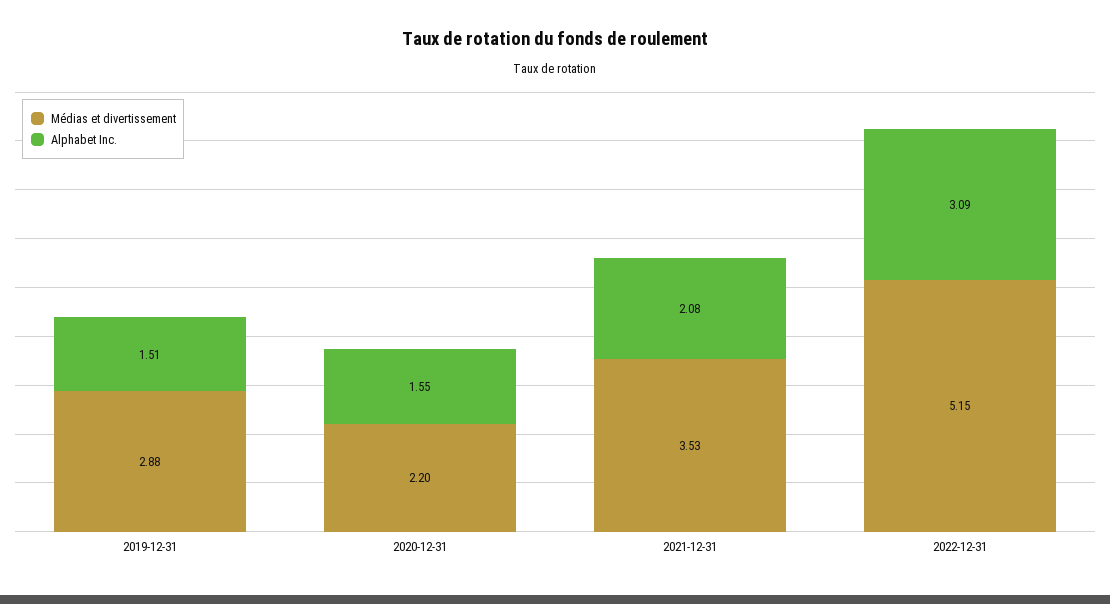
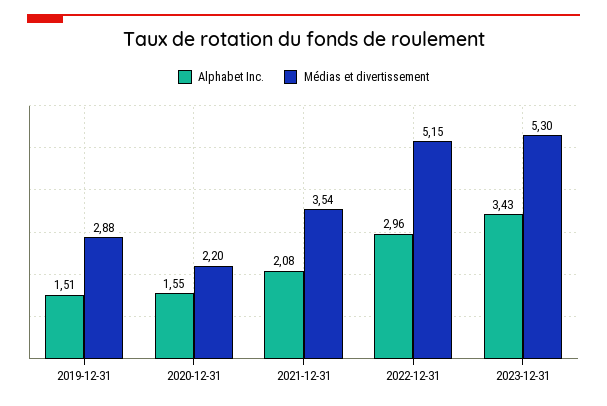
Médias et divertissement, 2021-12-31: 3.53 -> 3.54
Alphabet Inc., 2022-12-31: 3.09 -> 2.96
Alphabet Inc., 2023-12-31: none -> 3.43
Médias et divertissement, 2023-12-31: none -> 5.3

